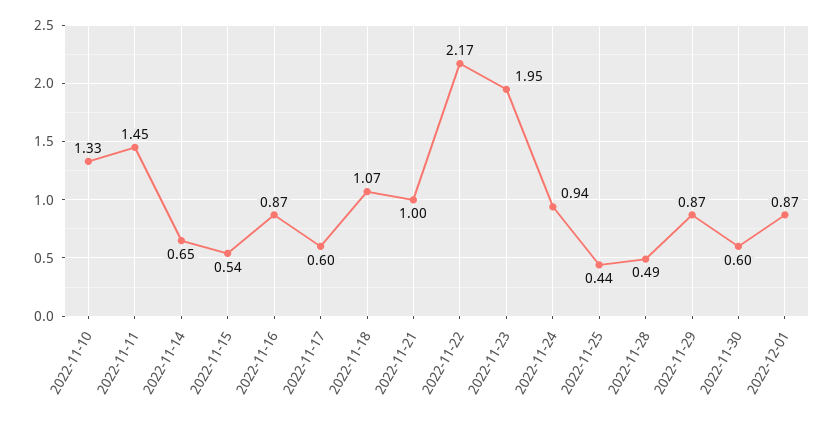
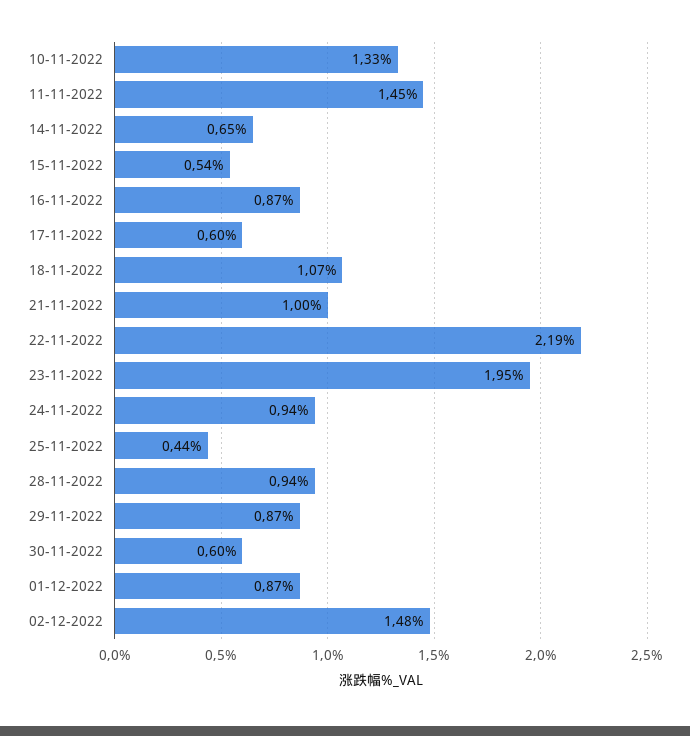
2022-11-22: 2.17 -> 2.19
2022-11-28: 0.49 -> 0.94
02-12-2022: none -> 1.48

